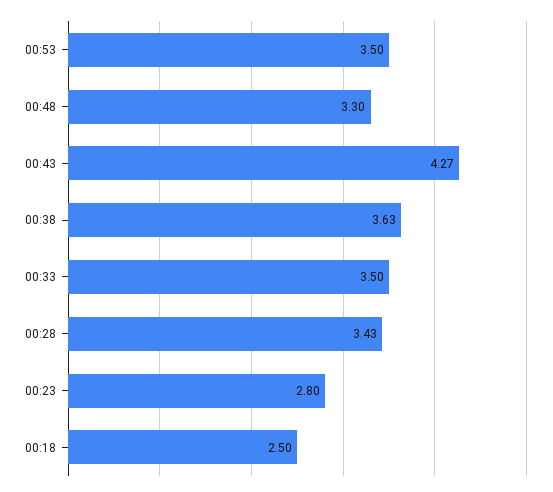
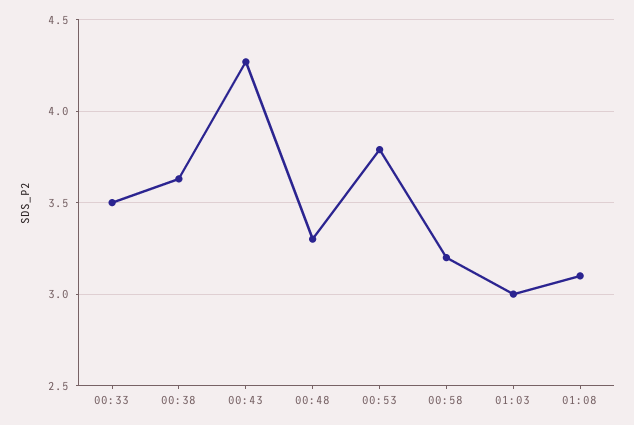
00:53: 3.5 -> 3.8
00:28: 3.43 -> none
00:23: 2.8 -> none
00:18: 2.5 -> none
00:58: none -> 3.2
01:03: none -> 3
01:08: none -> 3.1

